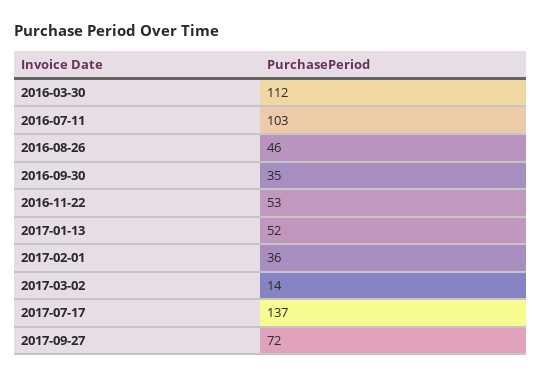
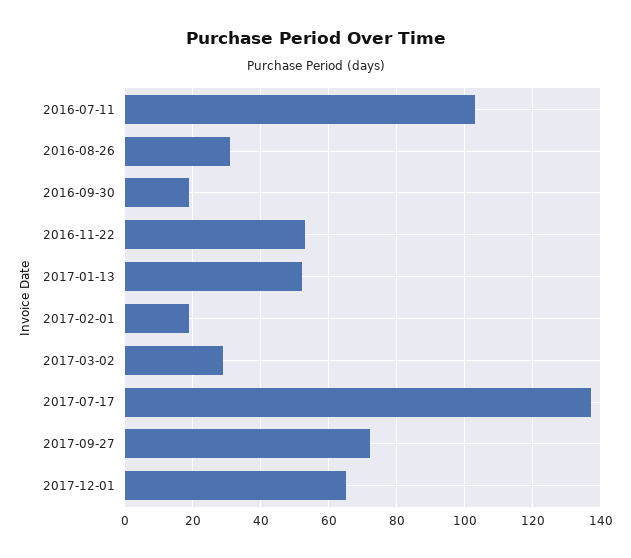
2016-03-30: 112 -> none
2016-08-26: 46 -> 30
2016-09-30: 35 -> 20
2017-02-01: 36 -> 20
2017-03-02: 14 -> 30
2017-12-01: none -> 65

